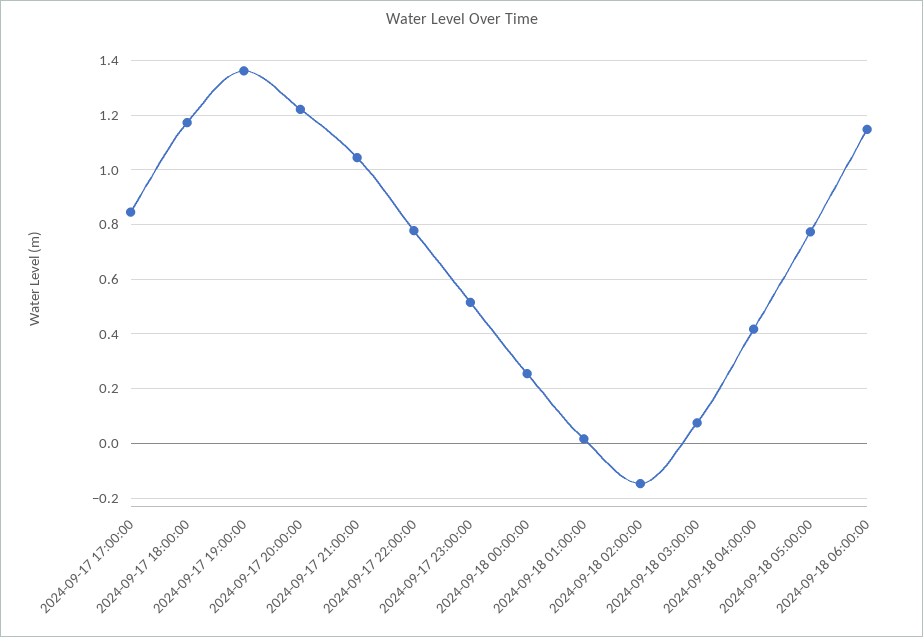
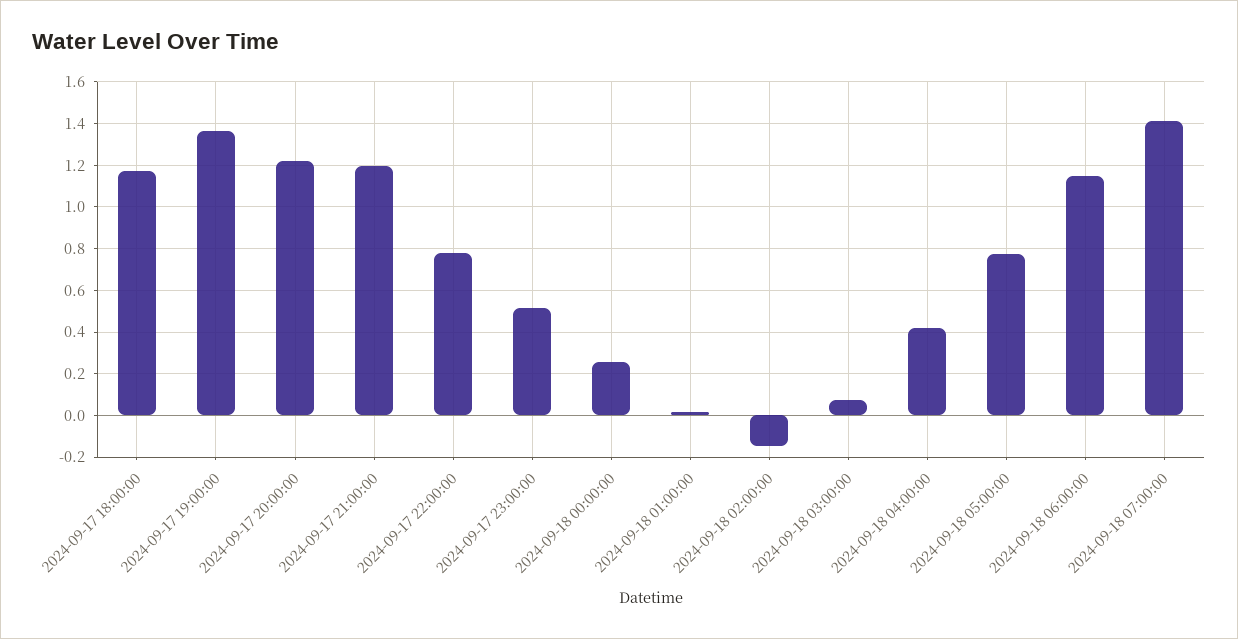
2024-09-17 17:00:00: 0.85 -> none
2024-09-17 21:00:00: 1.05 -> 1.2
2024-09-18 07:00:00: none -> 1.4

